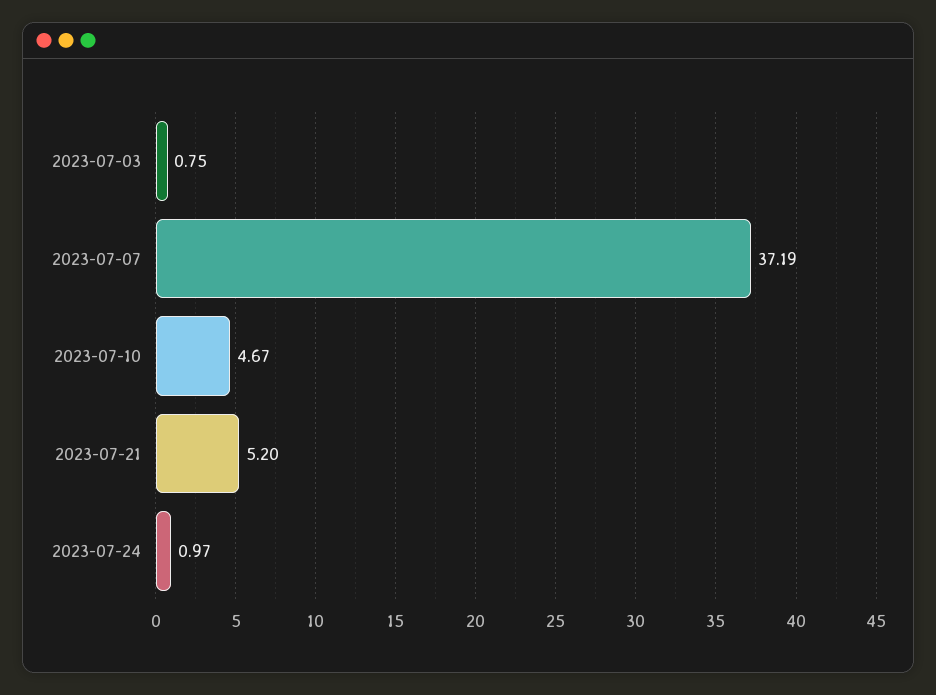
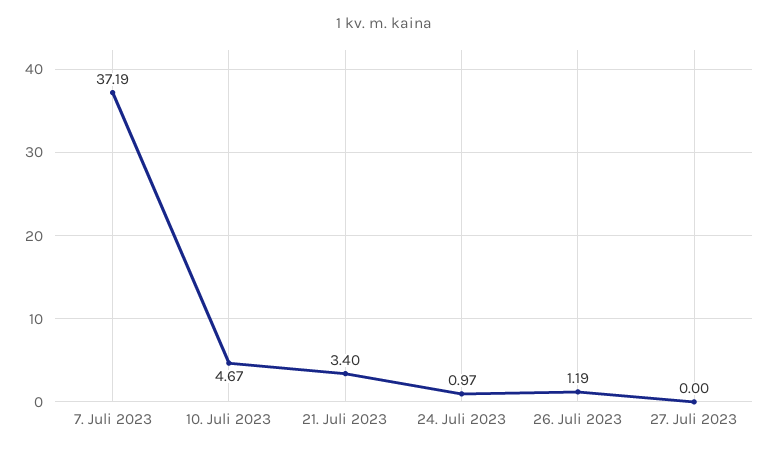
2023-07-03: 0.75 -> none
2023-07-21: 5.2 -> 3.4
26. Juli 2023: none -> 1.19
27. Juli 2023: none -> 0

